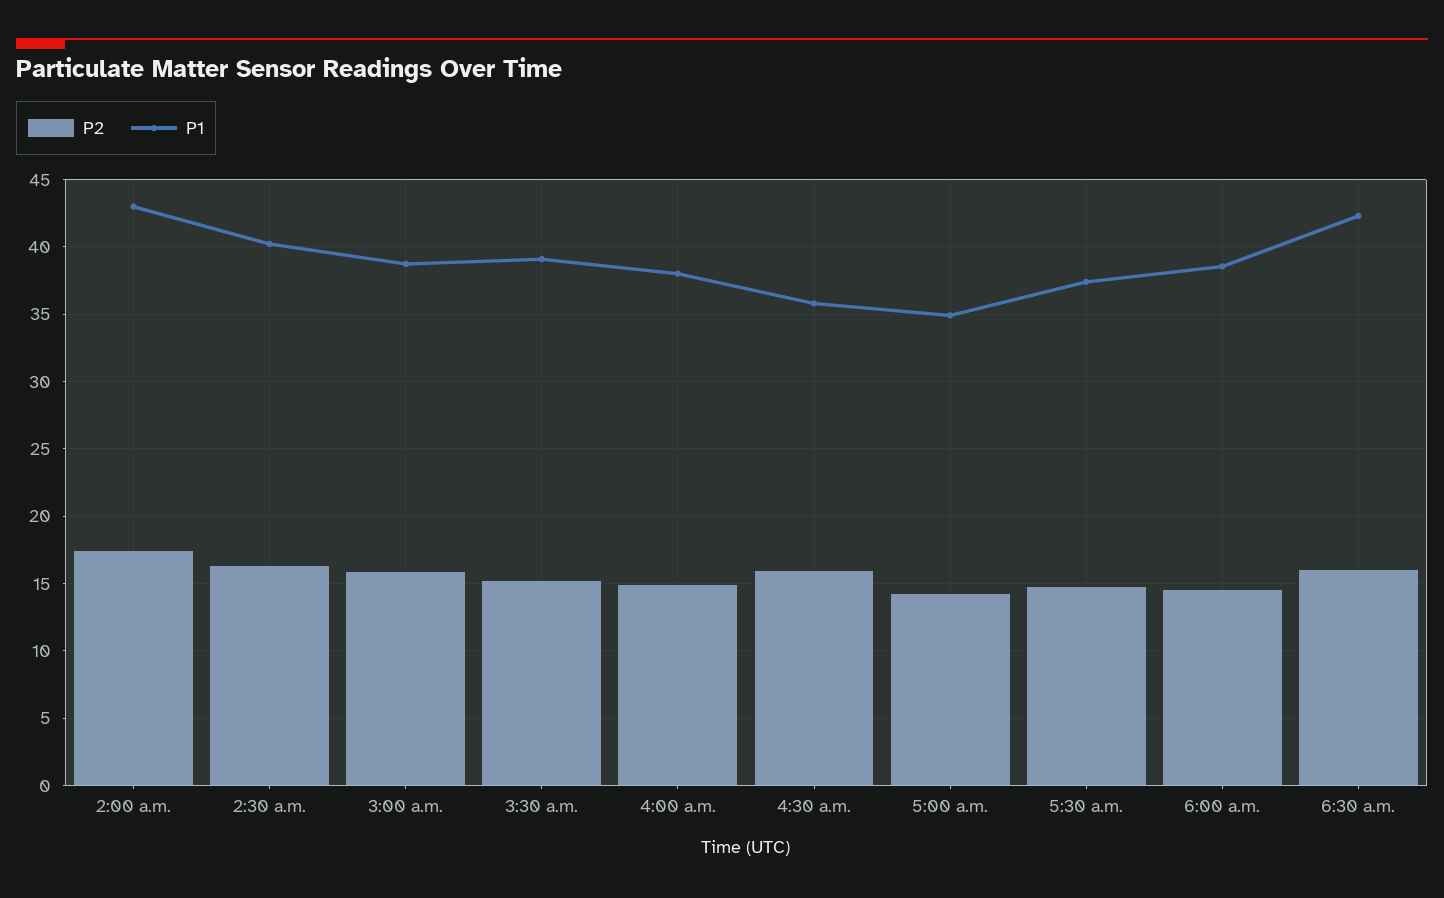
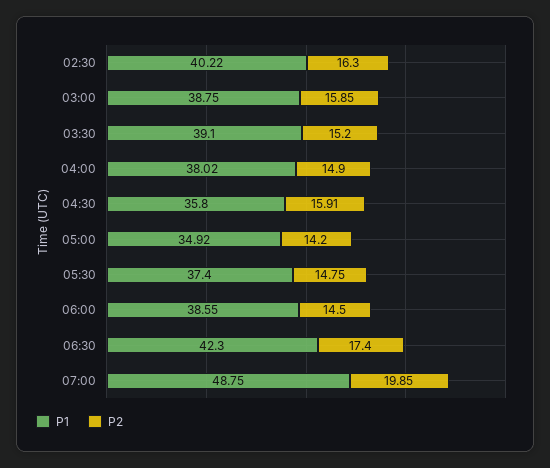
P2, 2:00 a.m.: 17.5 -> none
P1, 2:00 a.m.: 43 -> none
P2, 6:30 a.m.: 16 -> 17.4
P1, 07:00: none -> 48.75
P2, 07:00: none -> 19.85

